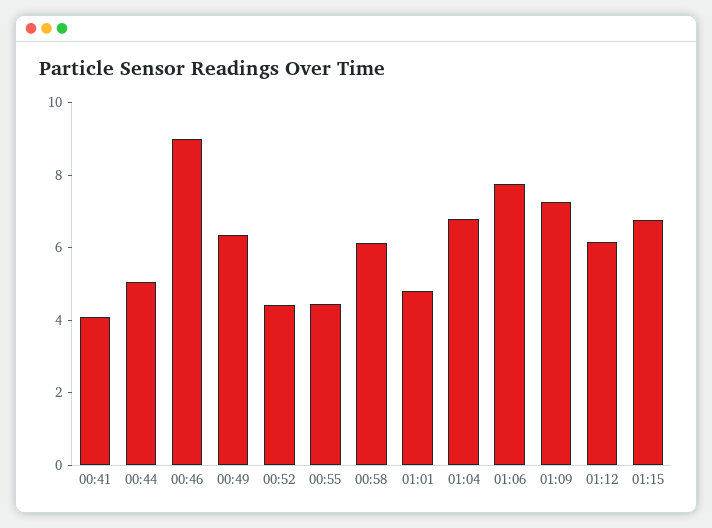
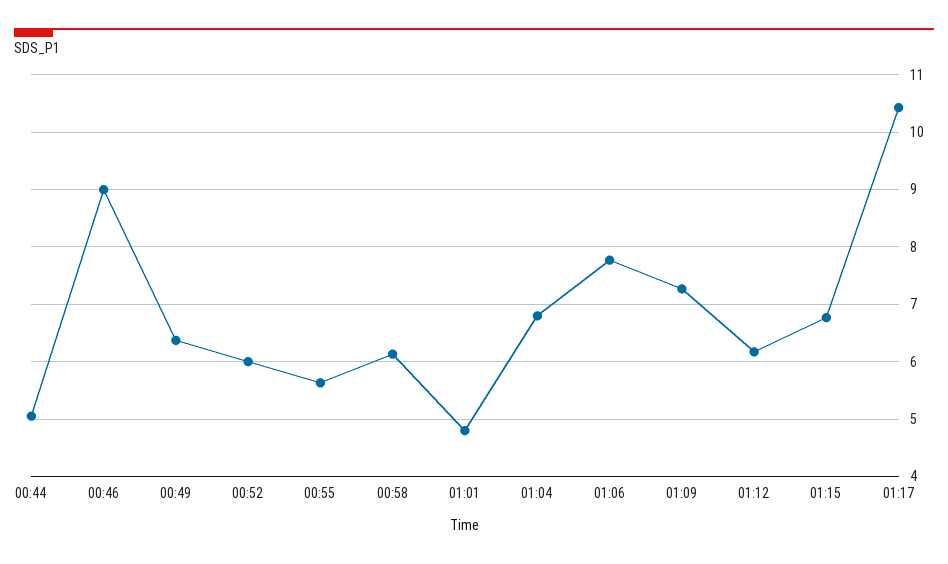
00:41: 4 -> none
00:52: 4.5 -> 6
00:55: 4.5 -> 5.6
01:17: none -> 10.4

